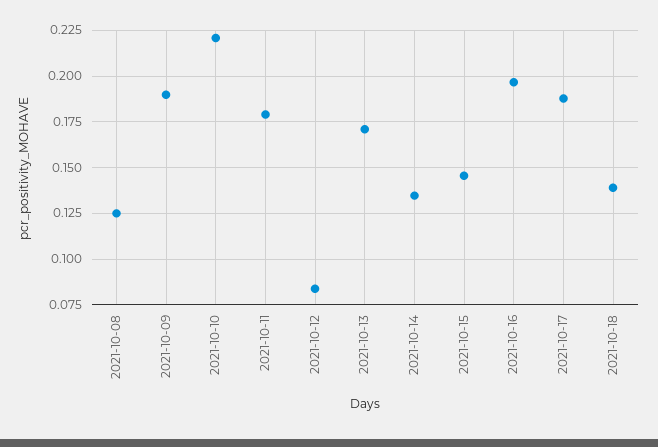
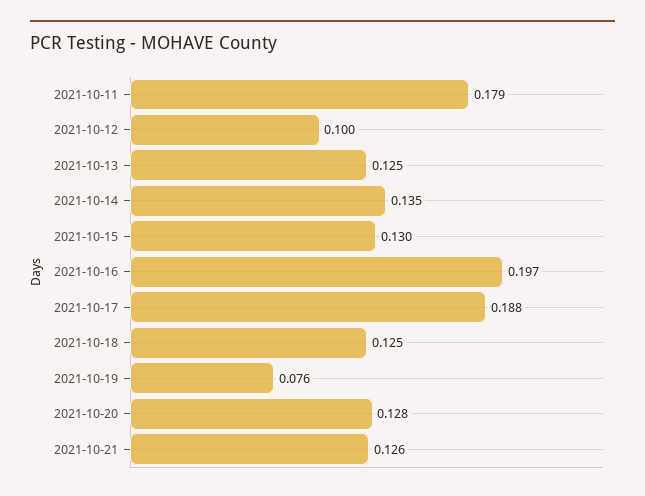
2021-10-08: 0.125 -> none
2021-10-09: 0.19 -> none
2021-10-10: 0.22 -> none
2021-10-12: 0.085 -> 0.1
2021-10-13: 0.17 -> 0.125
2021-10-15: 0.145 -> 0.13
2021-10-18: 0.14 -> 0.125
2021-10-19: none -> 0.076
2021-10-20: none -> 0.128
2021-10-21: none -> 0.126

